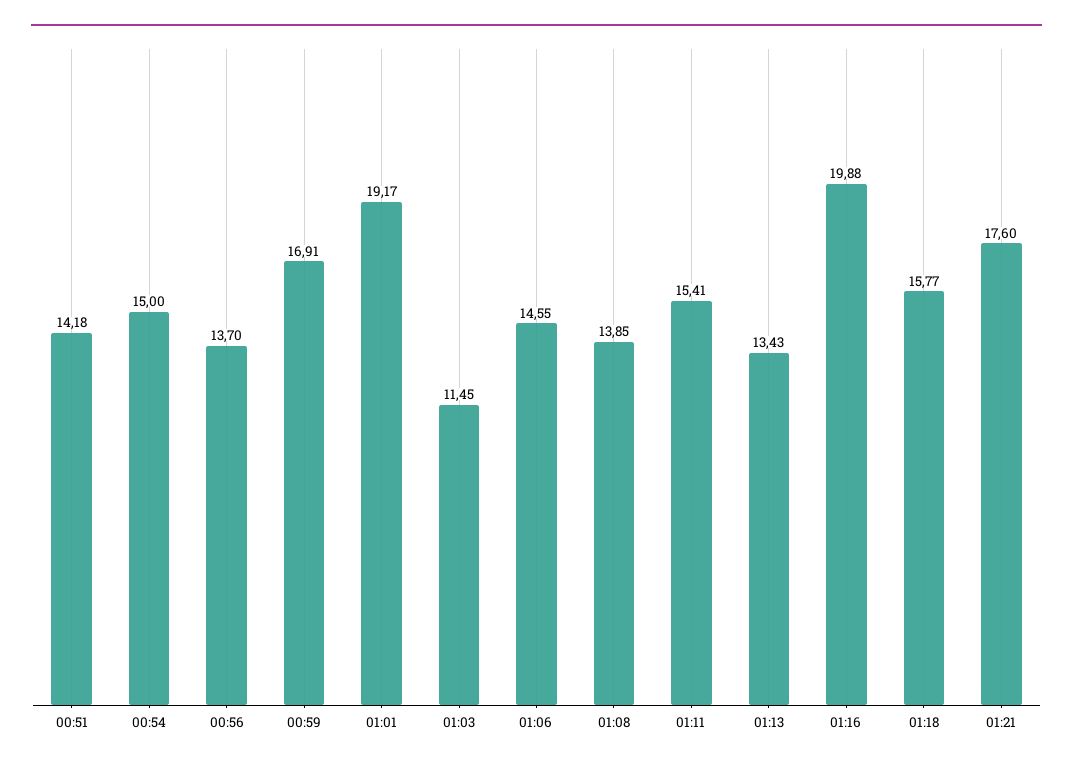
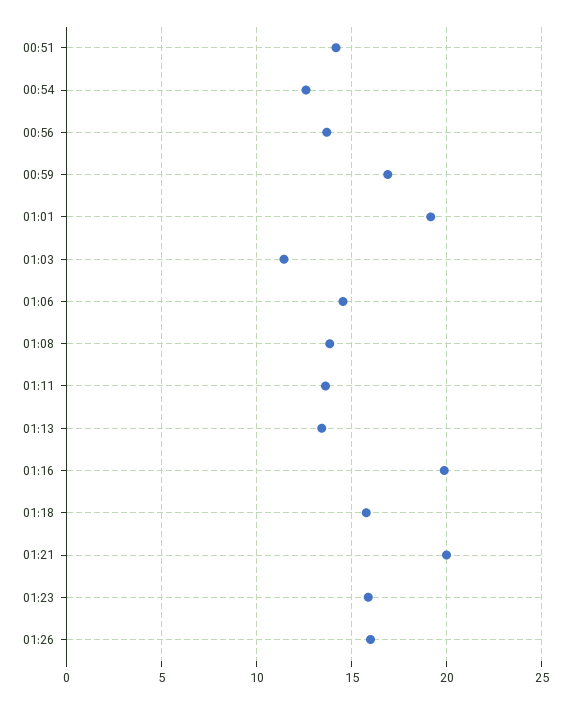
00:54: 15 -> 12.5
01:11: 15.41 -> 13.5
01:21: 17.6 -> 20
01:23: none -> 16
01:26: none -> 16

